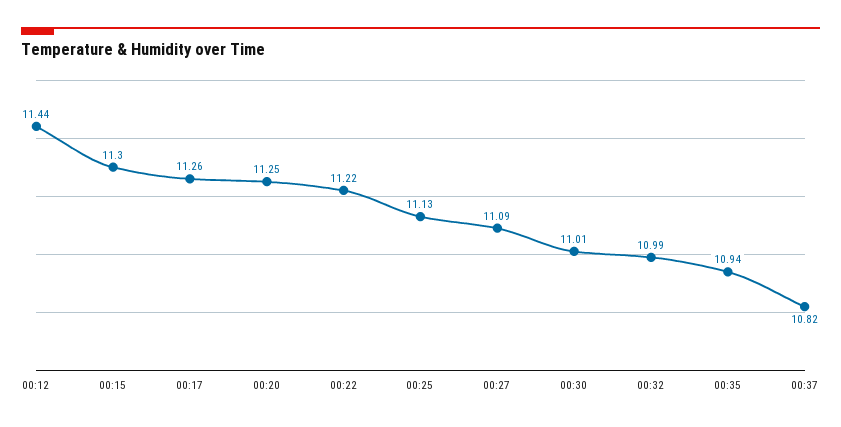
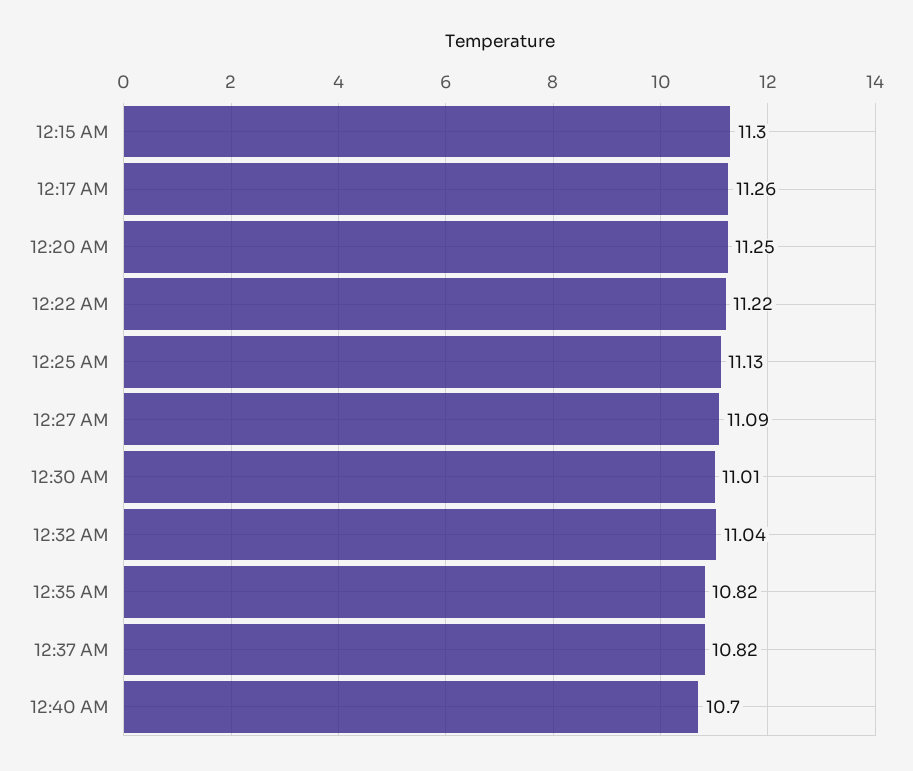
00:12: 11.44 -> none
00:32: 10.99 -> 11.04
00:35: 10.94 -> 10.82
12:40 AM: none -> 10.7

